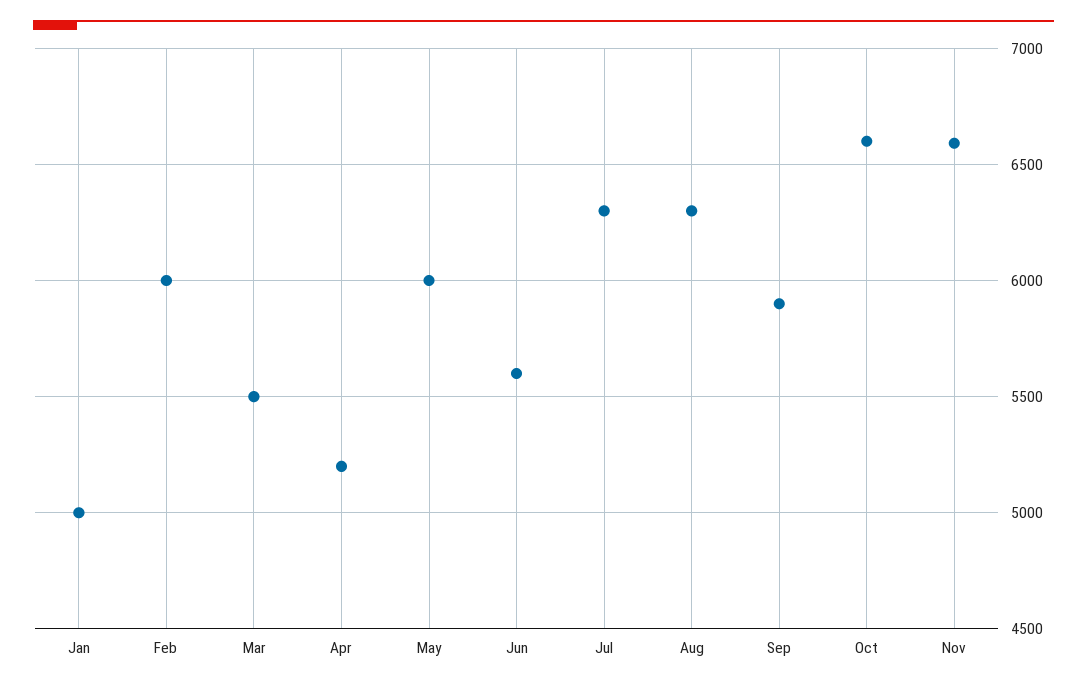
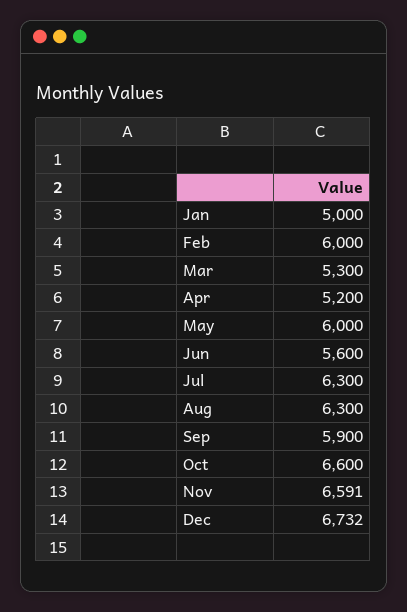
Mar: 5500 -> 5300
Dec: none -> 6732

